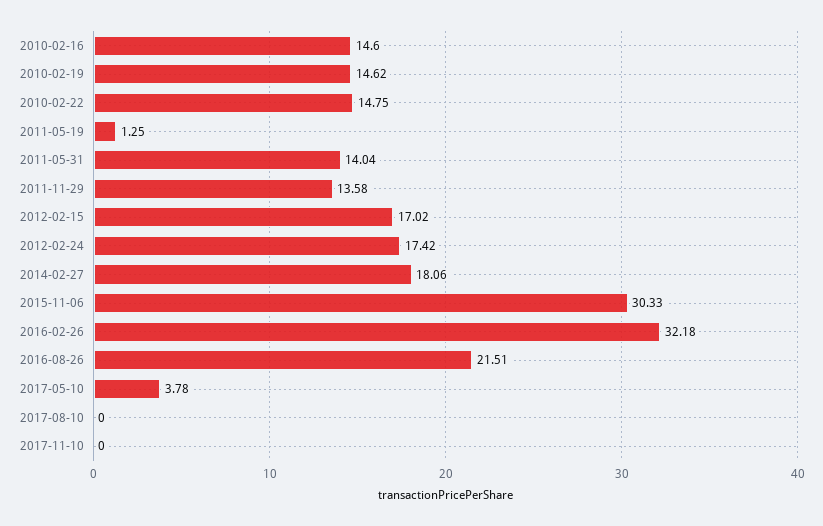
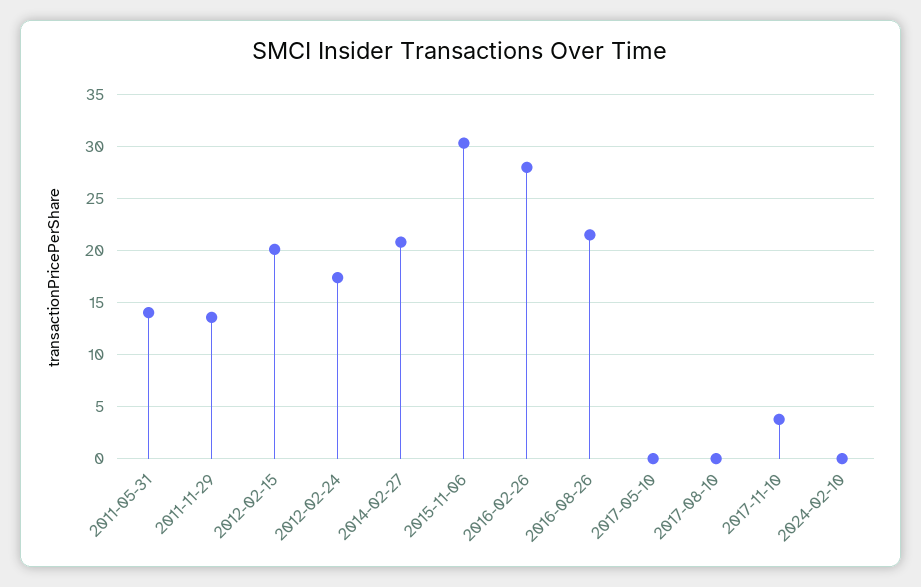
2010-02-16: 14.6 -> none
2010-02-19: 14.62 -> none
2010-02-22: 14.75 -> none
2011-05-19: 1.25 -> none
2012-02-15: 17.02 -> 20
2014-02-27: 18.06 -> 21
2016-02-26: 32.18 -> 28
2017-05-10: 3.78 -> 0
2017-11-10: 0 -> 4
2024-02-10: none -> 0

